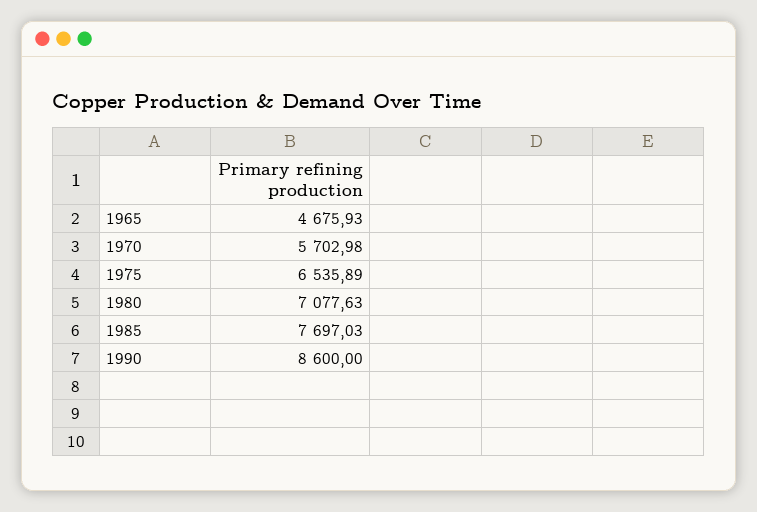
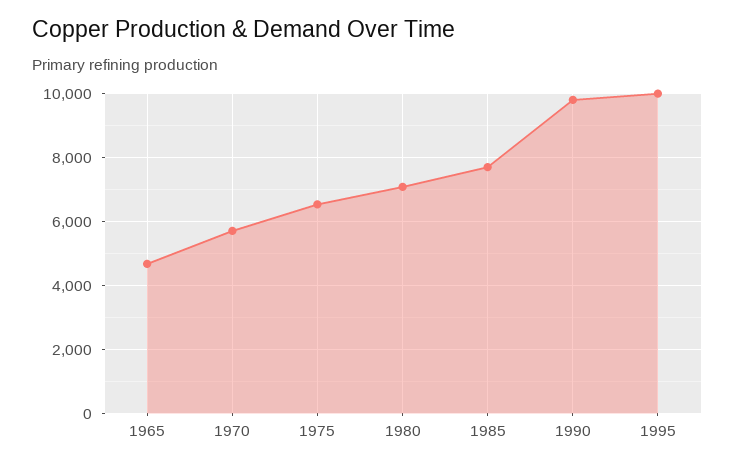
1990: 8600 -> 9800
1995: none -> 10000

